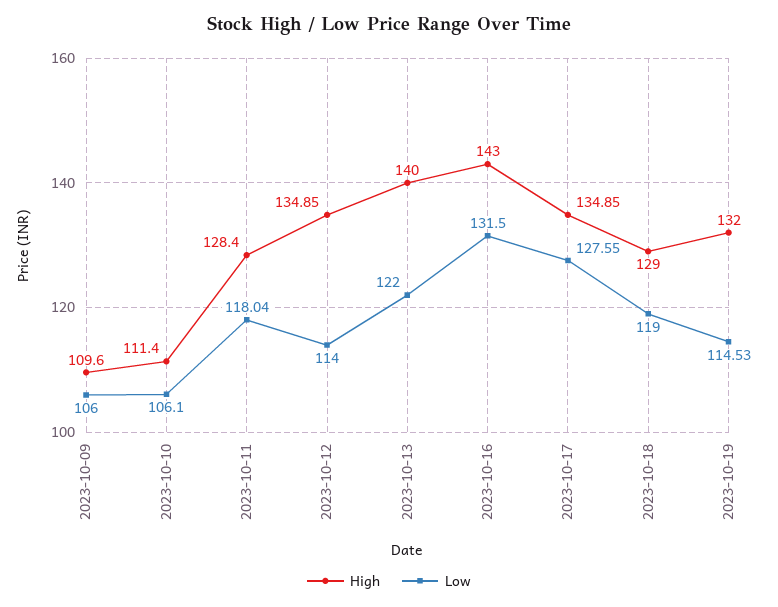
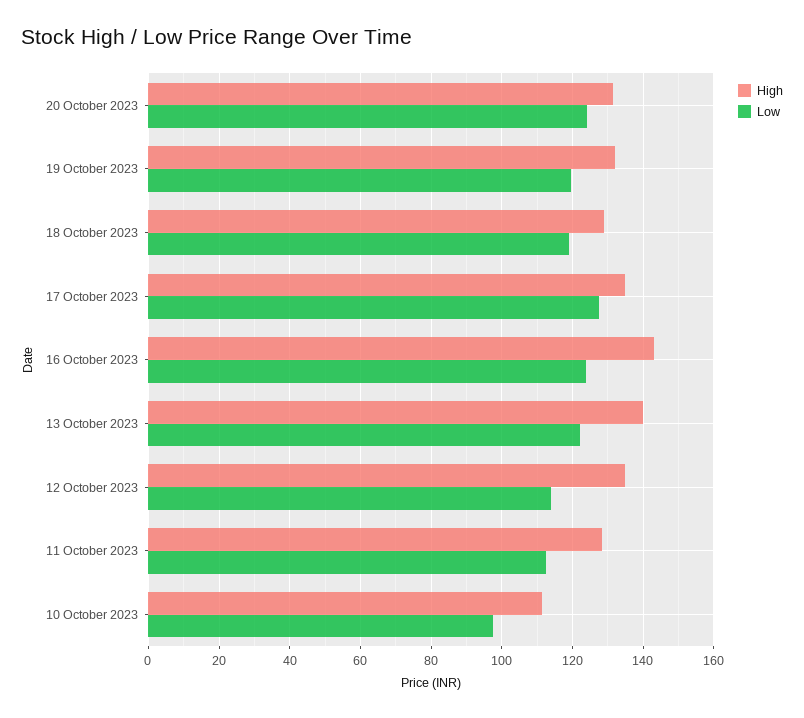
High, 2023-10-09: 109.6 -> none
Low, 2023-10-09: 106 -> none
Low, 2023-10-10: 106.1 -> 98
Low, 2023-10-11: 118.04 -> 112
Low, 2023-10-16: 131.5 -> 124
Low, 2023-10-19: 114.53 -> 120
High, 20 October 2023: none -> 132
Low, 20 October 2023: none -> 124

